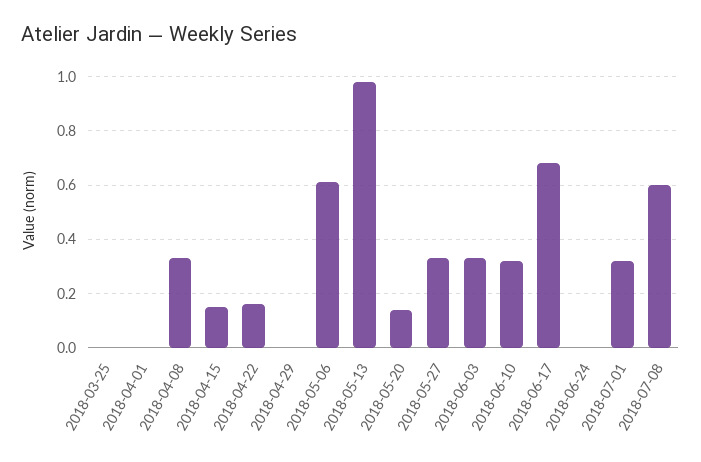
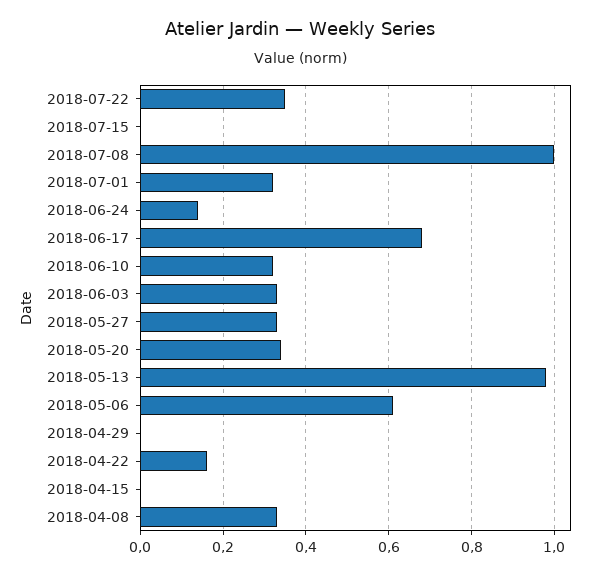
2018-03-25: 0 -> none
2018-04-01: 0 -> none
2018-04-15: 0.15 -> 0
2018-05-20: 0.15 -> 0.35
2018-06-24: 0 -> 0.15
2018-07-08: 0.6 -> 1
2018-07-22: none -> 0.35
2018-07-15: none -> 0

